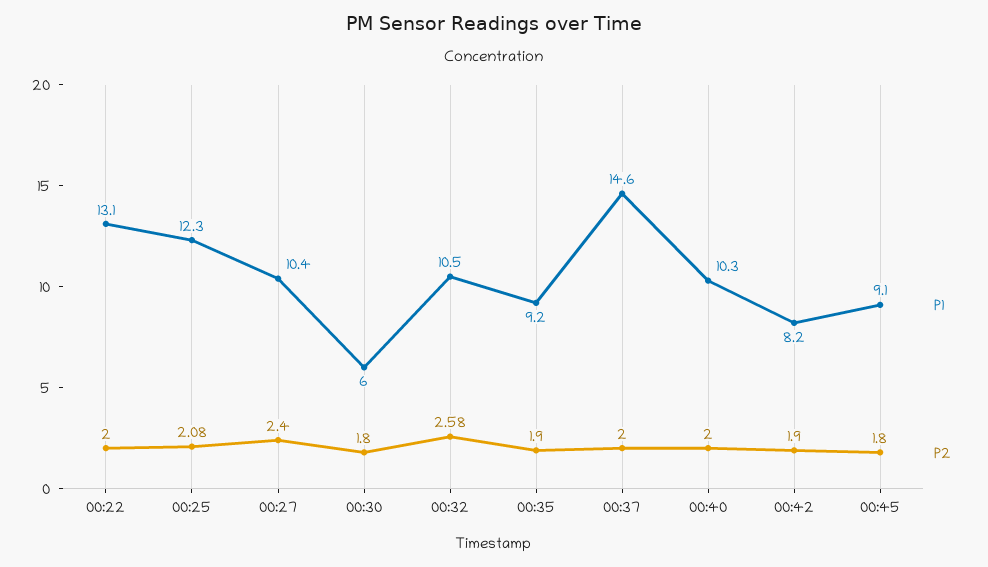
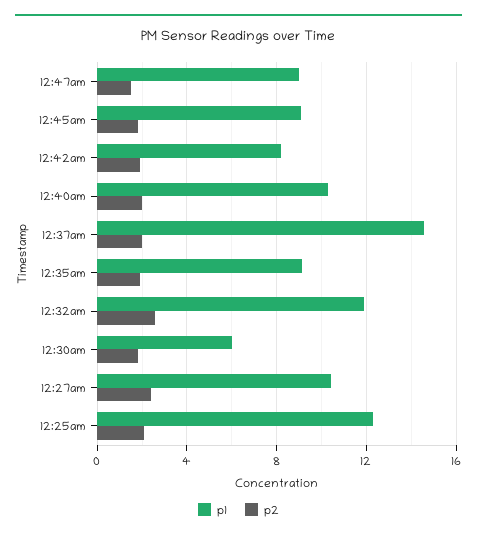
P1, 00:22: 13.1 -> none
P2, 00:22: 2 -> none
P1, 00:32: 10.5 -> 12
P1, 12:47am: none -> 9
P2, 12:47am: none -> 1.5

